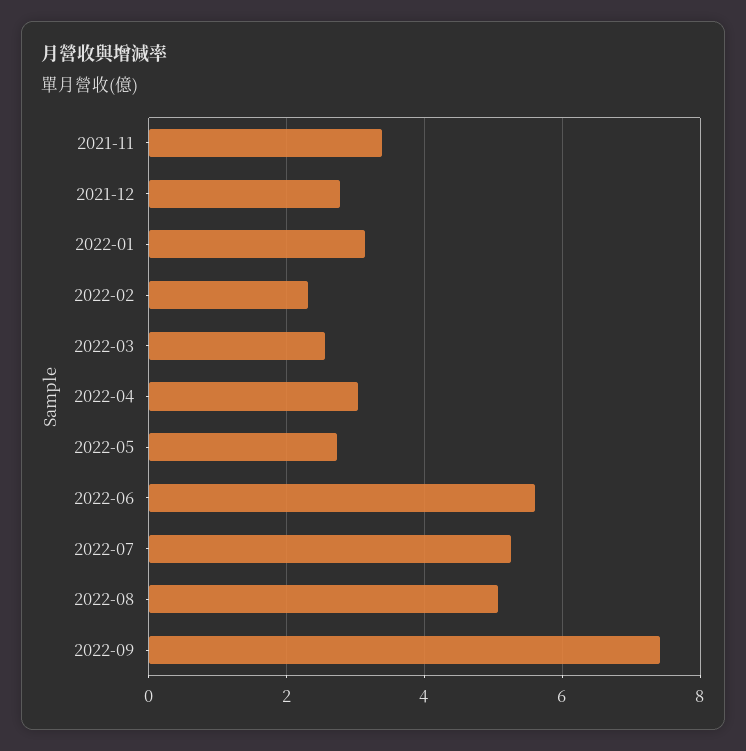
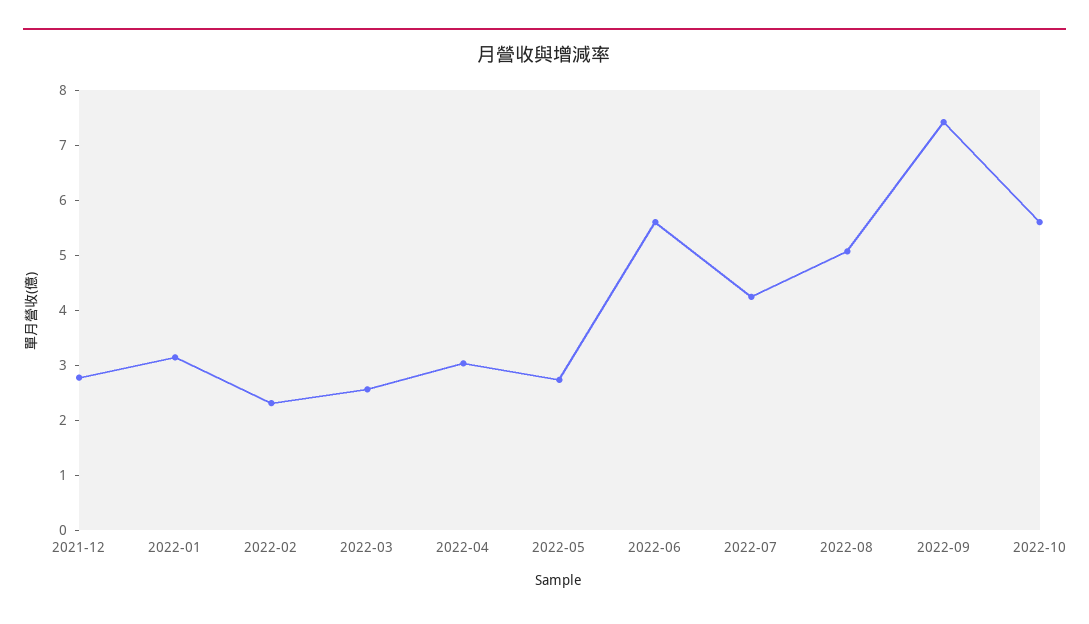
2021-11: 3.4 -> none
2022-07: 5.2 -> 4.2
2022-10: none -> 5.6

